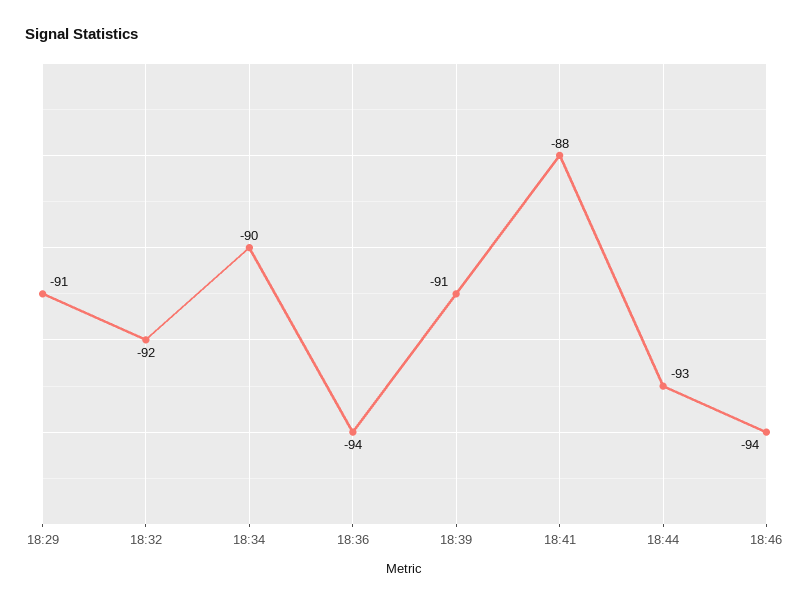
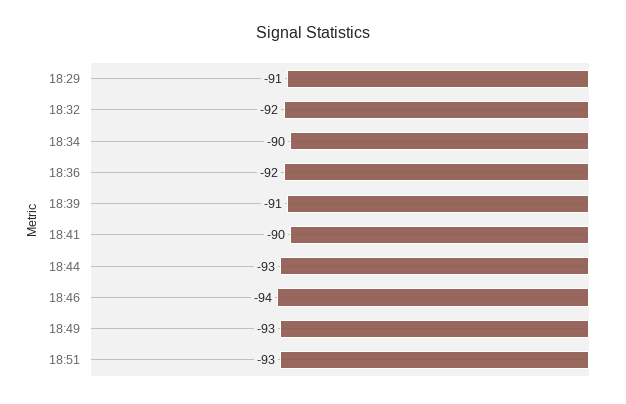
18:36: -94 -> -92
18:41: -88 -> -90
18:49: none -> -93
18:51: none -> -93

